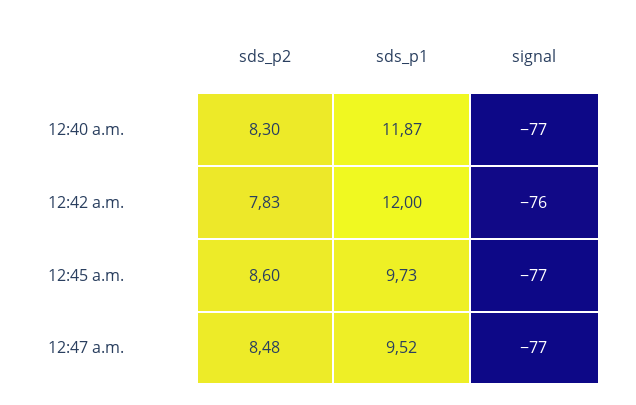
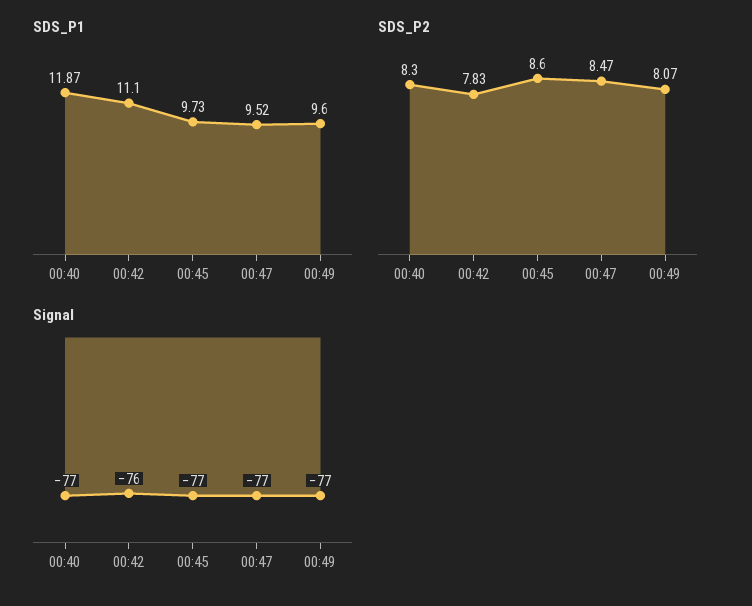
sds_p1, 12:42 a.m.: 12 -> 11.1
sds_p2, 12:47 a.m.: 8.48 -> 8.47
sds_p1, 00:49: none -> 9.6
sds_p2, 00:49: none -> 8.07
signal, 00:49: none -> -77

